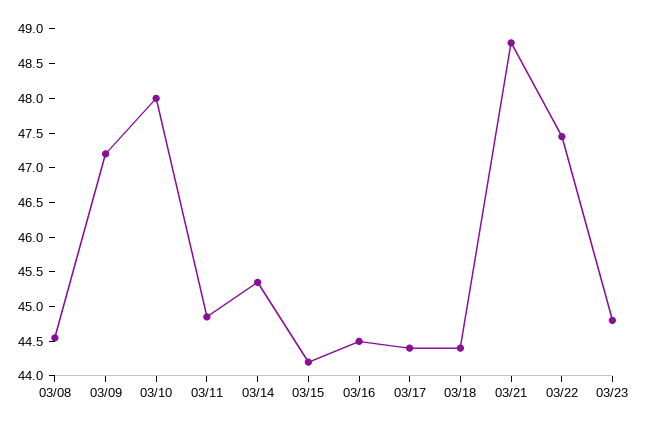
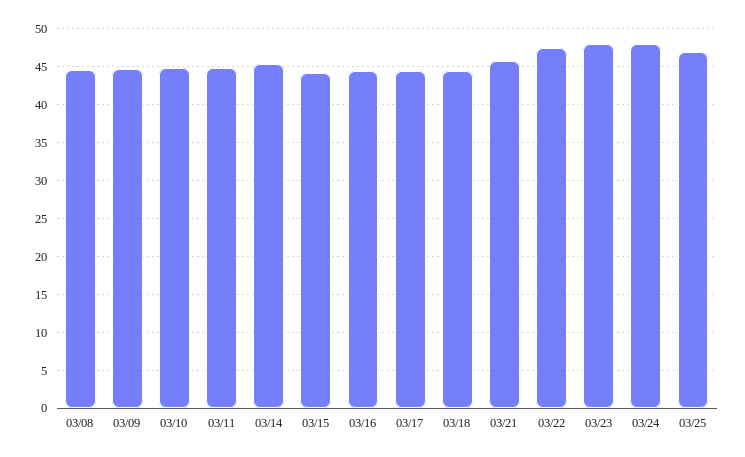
03/09: 47.25 -> 45
03/10: 48 -> 45
03/21: 48.75 -> 46
03/23: 44.75 -> 48
03/24: none -> 48
03/25: none -> 47

